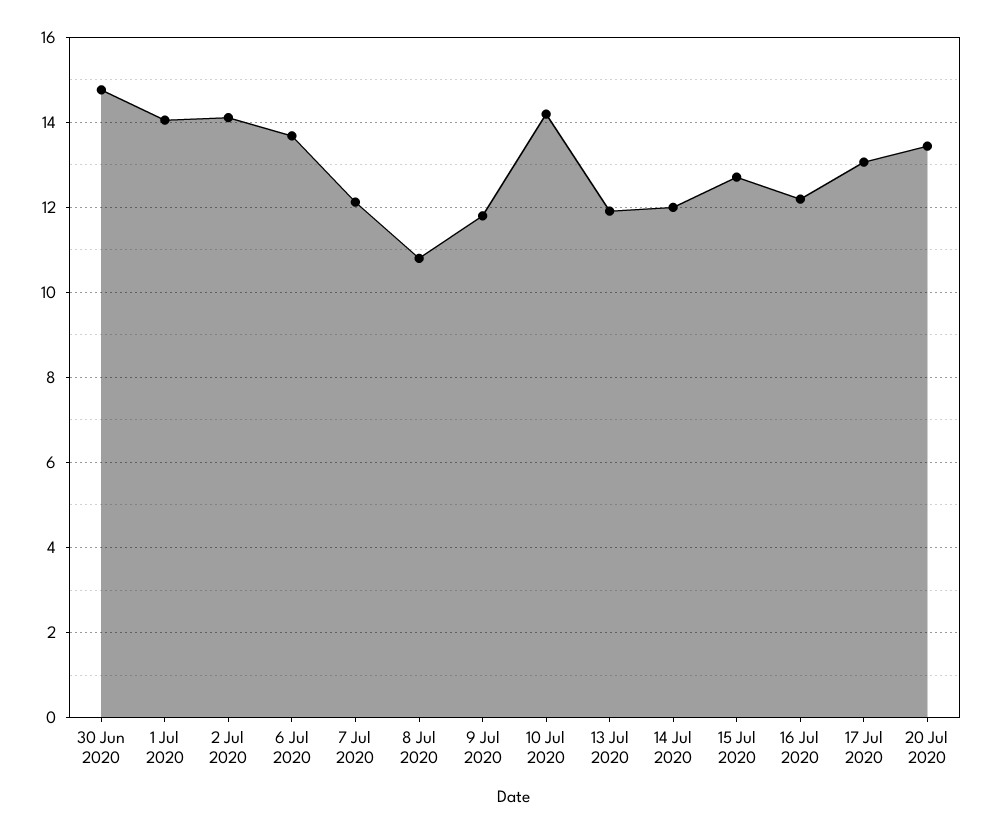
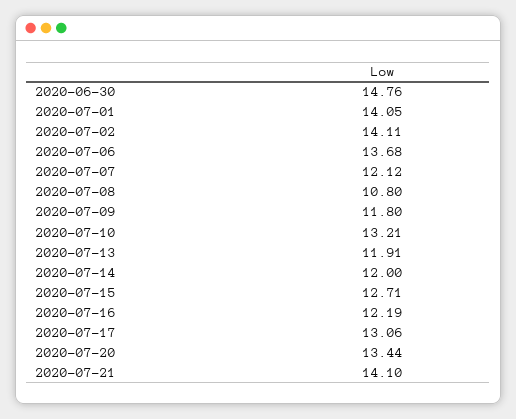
10 Jul 2020: 14.2 -> 13.21
2020-07-21: none -> 14.1

